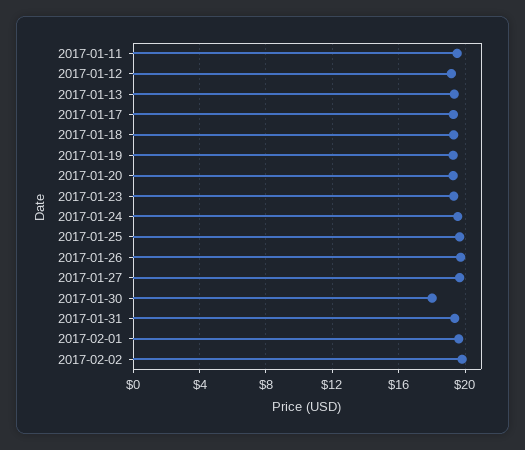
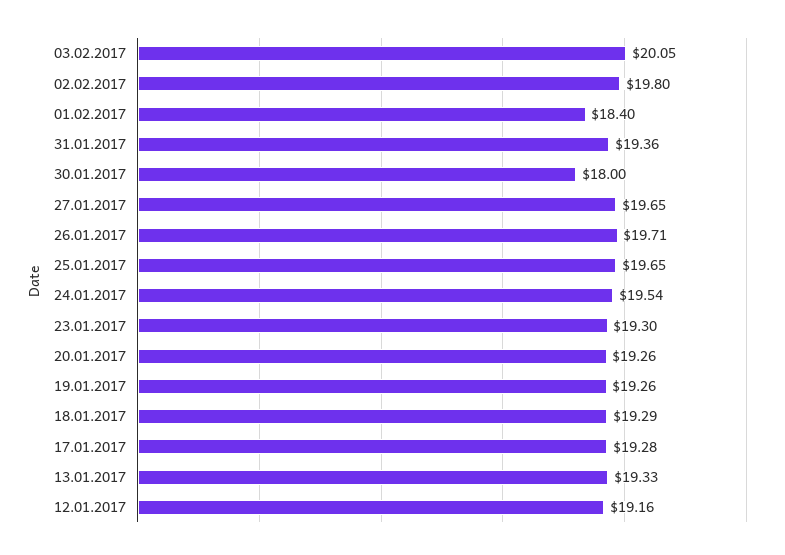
2017-01-11: 19.5 -> none
2017-02-01: 19.5 -> 18.4
03.02.2017: none -> 20.05

